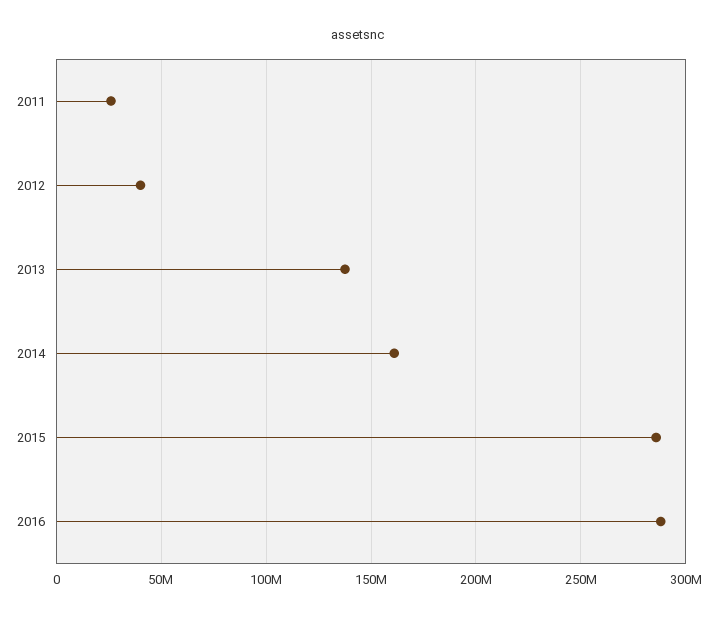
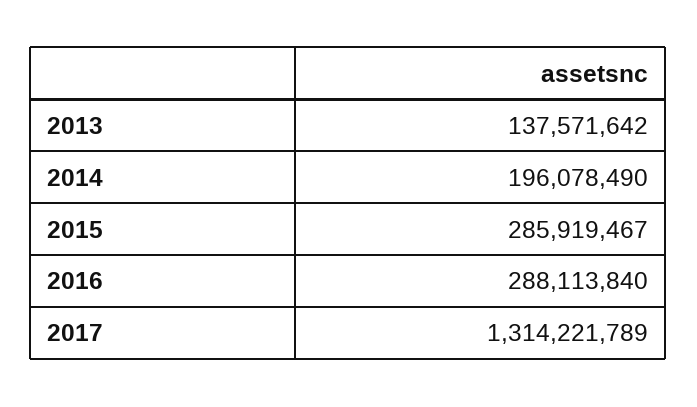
2011: 25000000 -> none
2012: 40000000 -> none
2014: 160000000 -> 196078490
2017: none -> 1314221789

